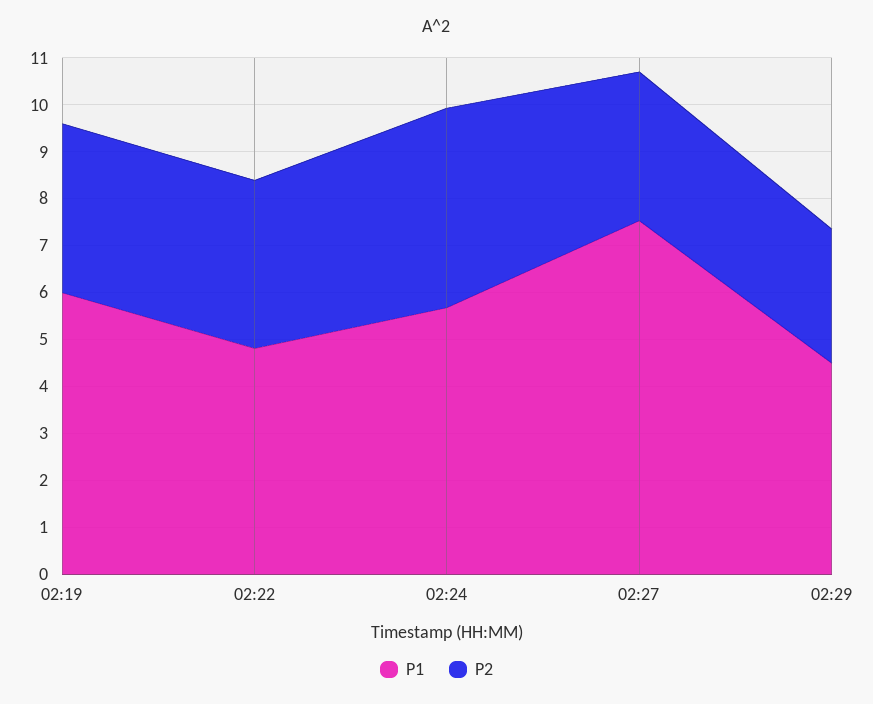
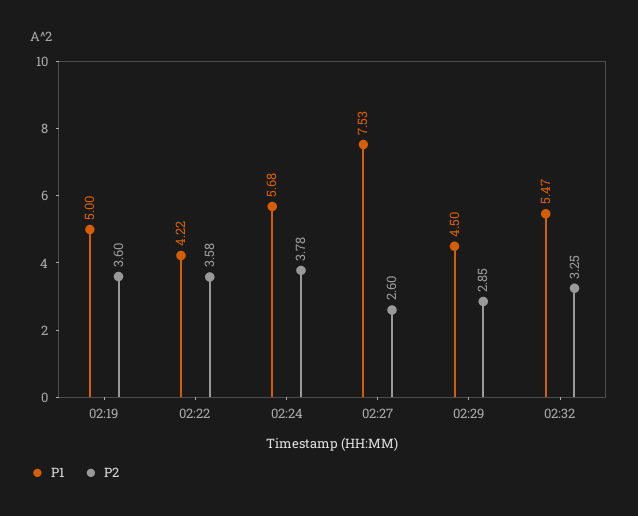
P1, 02:19: 6 -> 5
P1, 02:22: 4.8 -> 4.22
P2, 02:24: 4.2 -> 3.78
P2, 02:27: 3.2 -> 2.6
P1, 02:32: none -> 5.47
P2, 02:32: none -> 3.25

